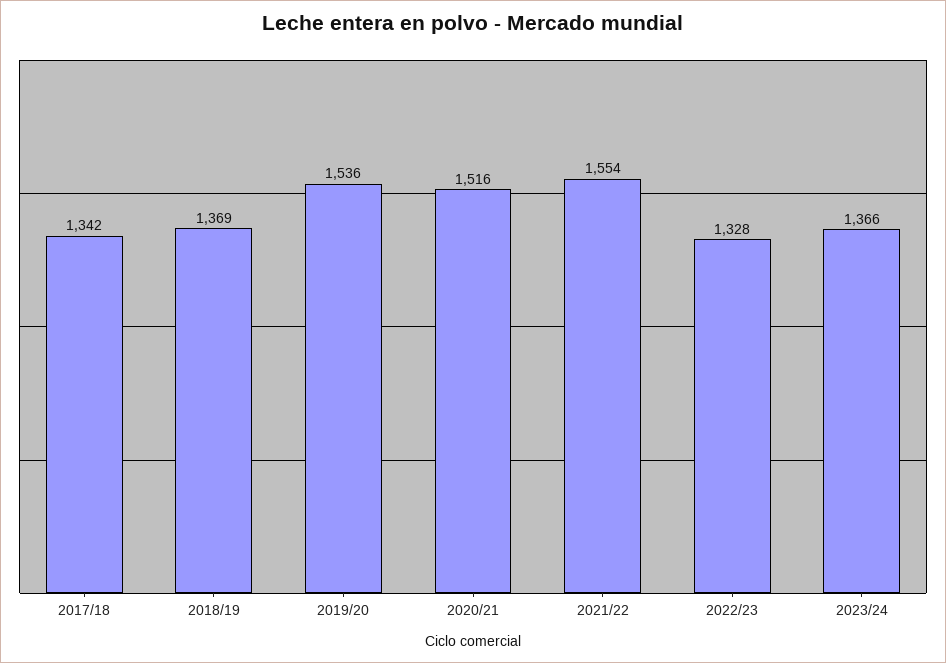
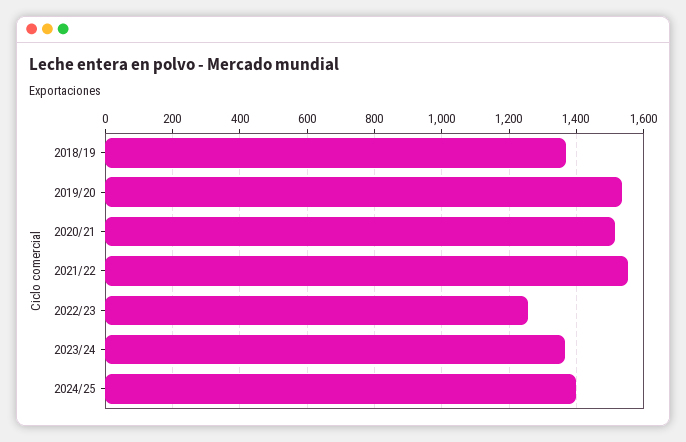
2017/18: 1342 -> none
2022/23: 1328 -> 1260
2024/25: none -> 1400

